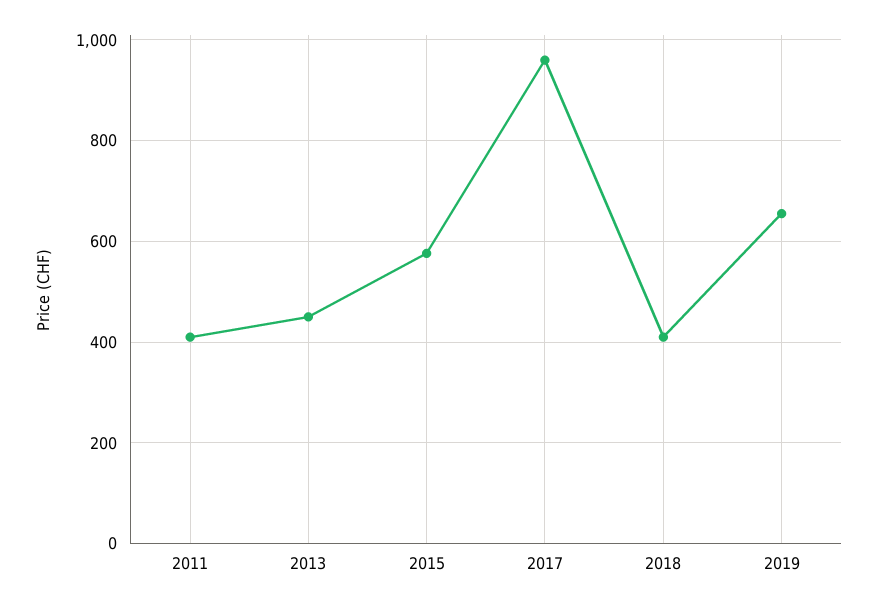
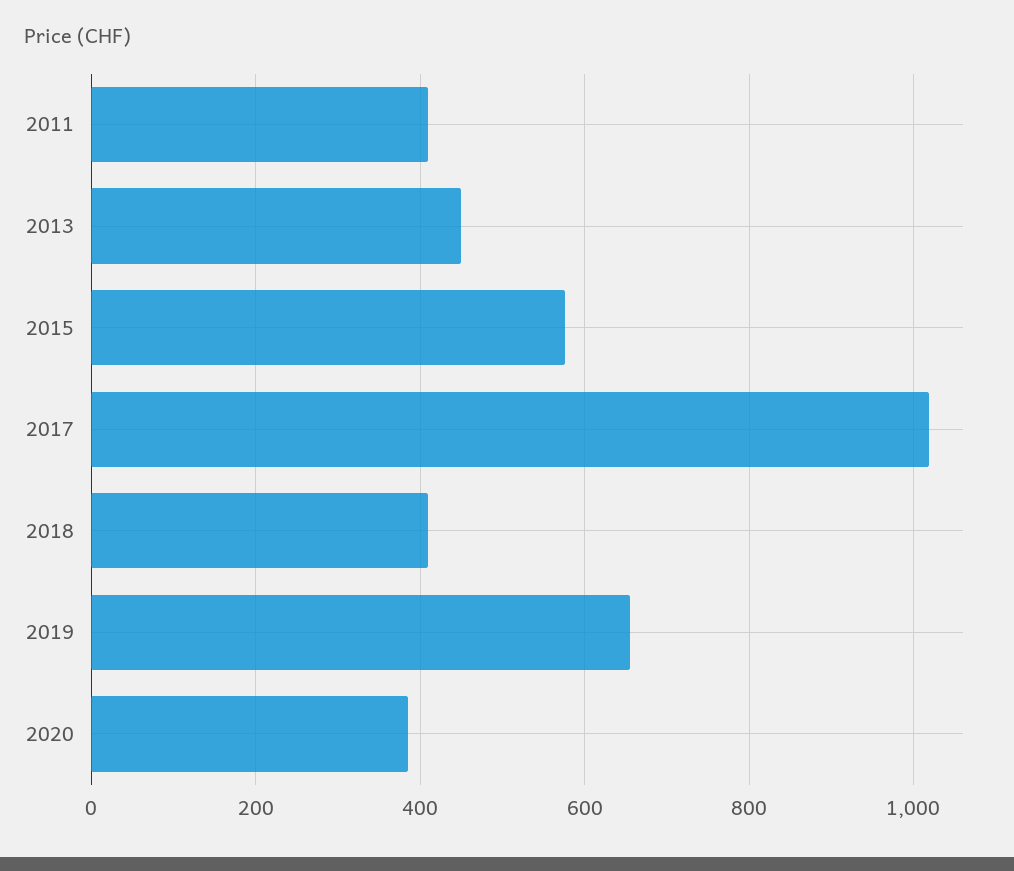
2017: 960 -> 1020
2020: none -> 380

